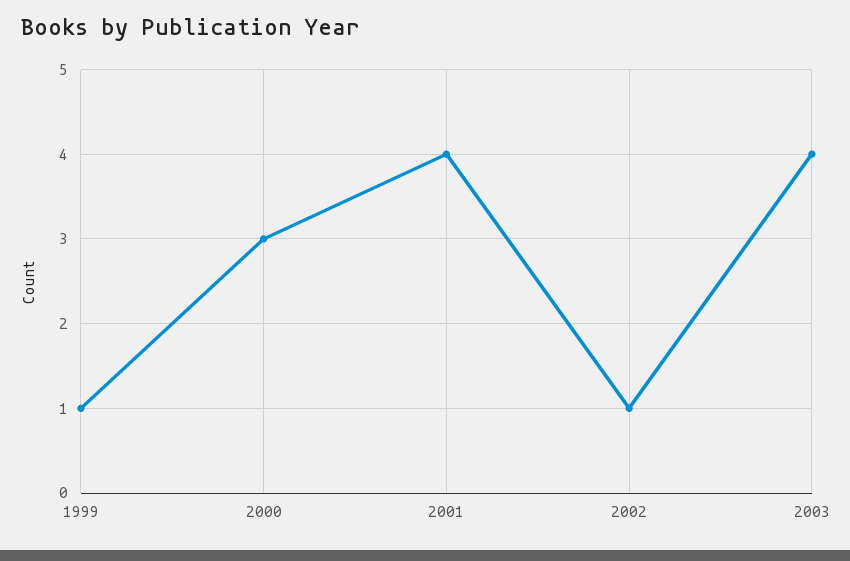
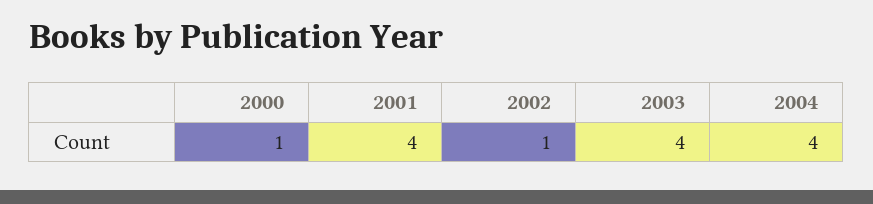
1999: 1 -> none
2000: 3 -> 1
2004: none -> 4

